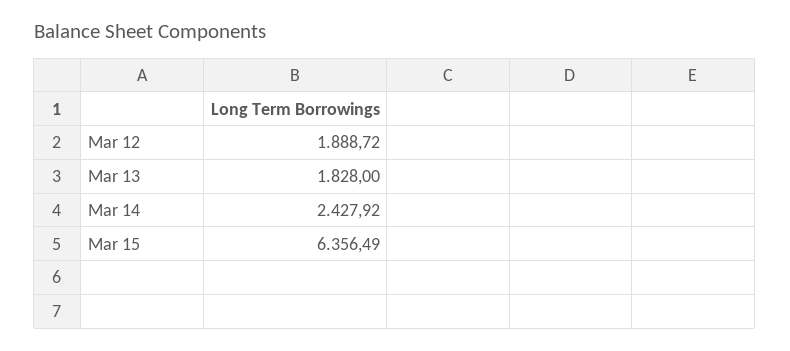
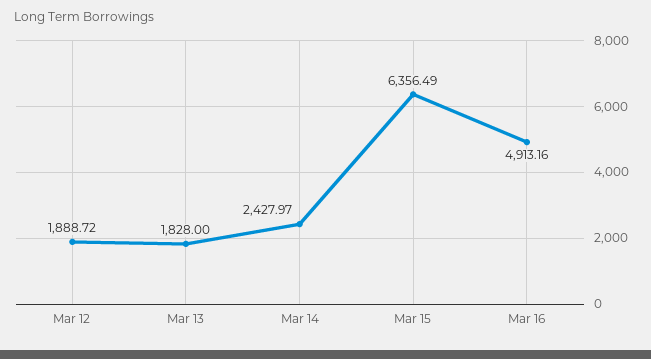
Mar 14: 2427.92 -> 2427.97
Mar 16: none -> 4913.16

